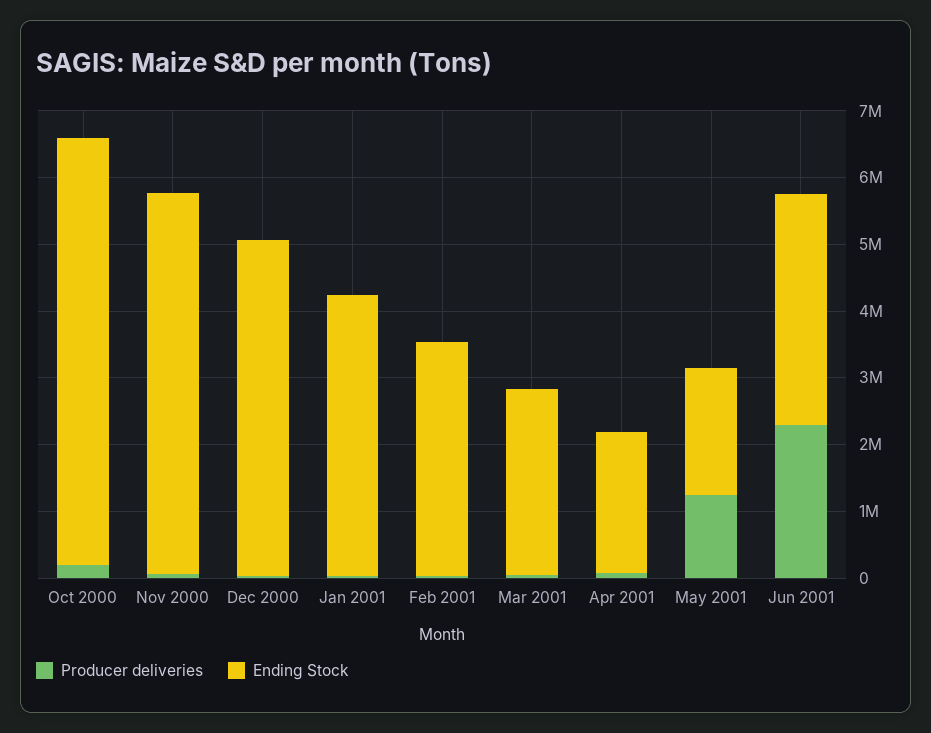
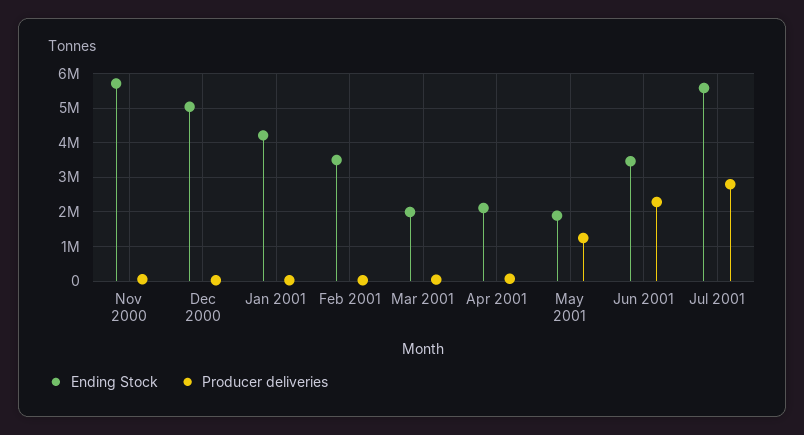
Producer deliveries, Oct 2000: 200000 -> none
Ending Stock, Oct 2000: 6400000 -> none
Ending Stock, Mar 2001: 2800000 -> 2000000
Ending Stock, Jul 2001: none -> 5600000
Producer deliveries, Jul 2001: none -> 2800000

